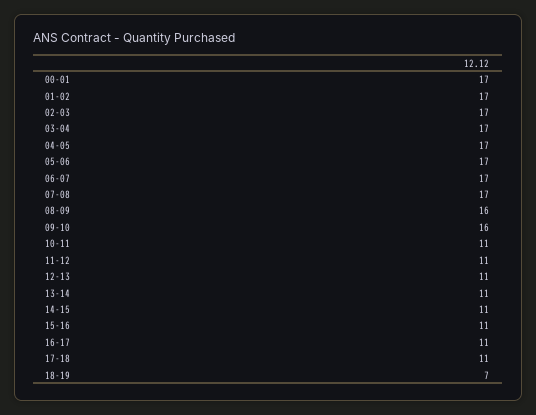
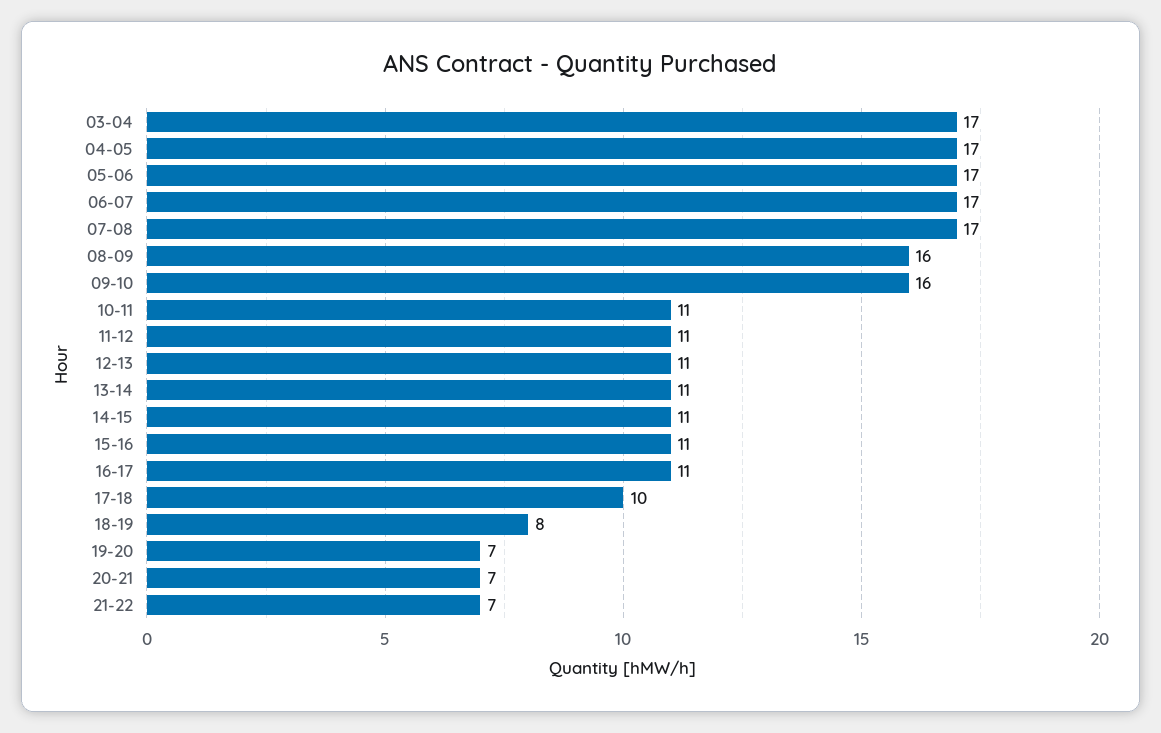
00-01: 17 -> none
01-02: 17 -> none
02-03: 17 -> none
17-18: 11 -> 10
18-19: 7 -> 8
19-20: none -> 7
20-21: none -> 7
21-22: none -> 7

